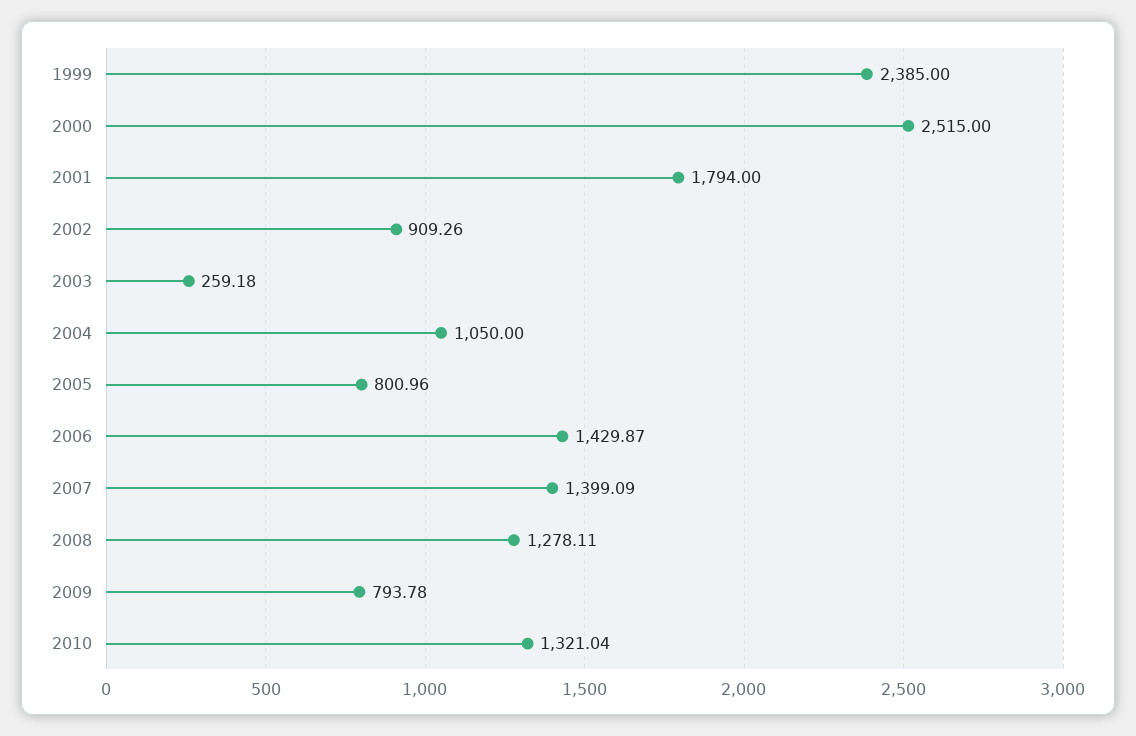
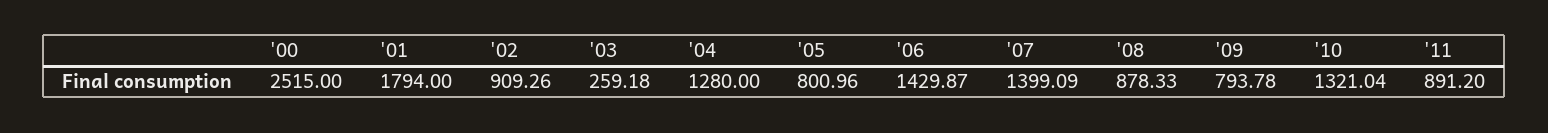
1999: 2385 -> none
2004: 1050 -> 1280
2008: 1278.11 -> 878.33
'11: none -> 891.2

